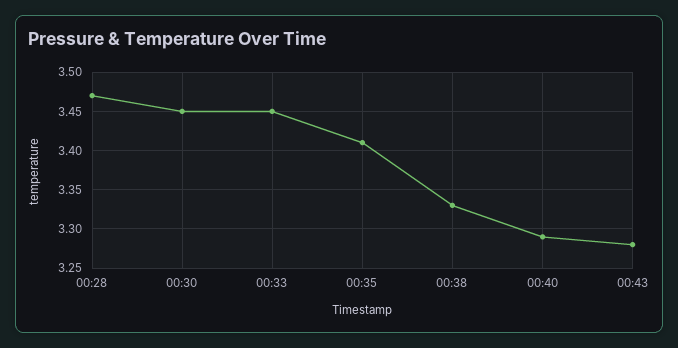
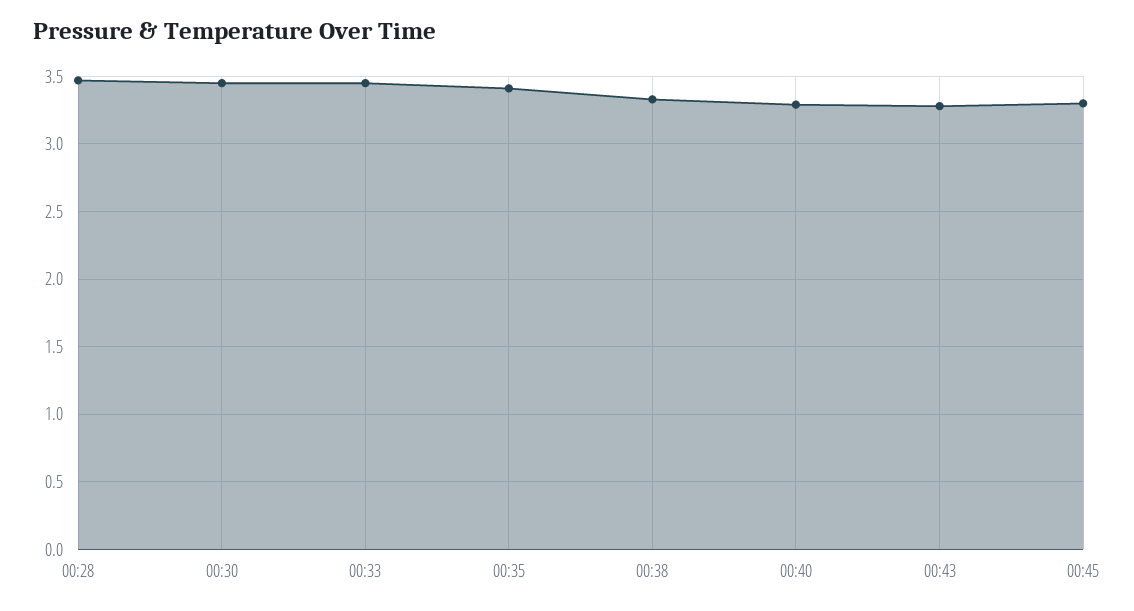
00:45: none -> 3.3

